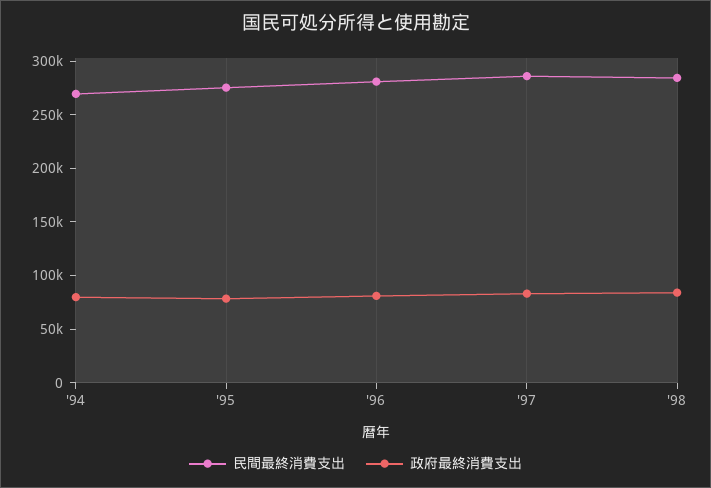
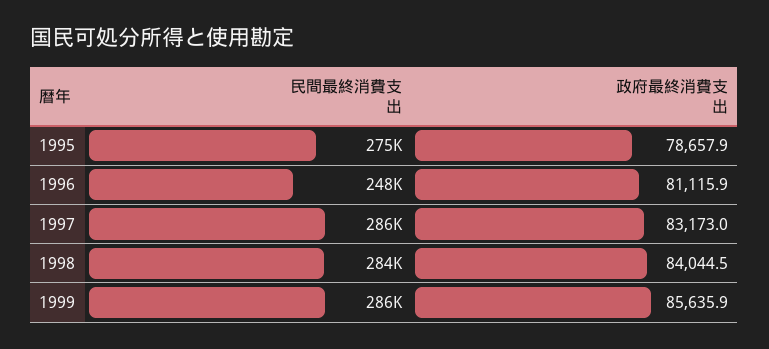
民間最終消費支出, '94: 270000 -> none
政府最終消費支出, '94: 80000 -> none
民間最終消費支出, '96: 280000 -> 248000
民間最終消費支出, 1999: none -> 286000
政府最終消費支出, 1999: none -> 85635.9

